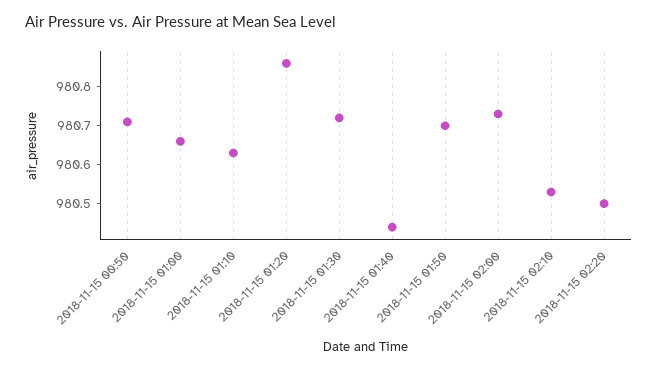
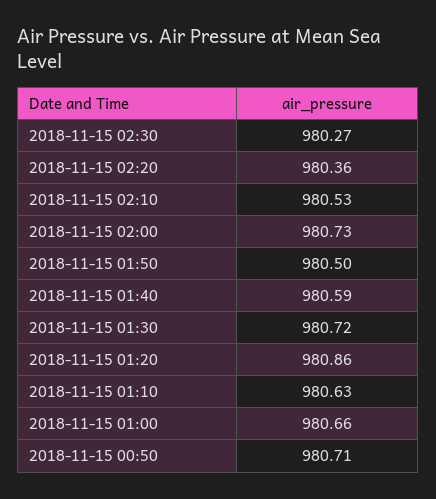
2018-11-15 01:40: 980.45 -> 980.59
2018-11-15 01:50: 980.7 -> 980.5
2018-11-15 02:20: 980.5 -> 980.36
2018-11-15 02:30: none -> 980.27

